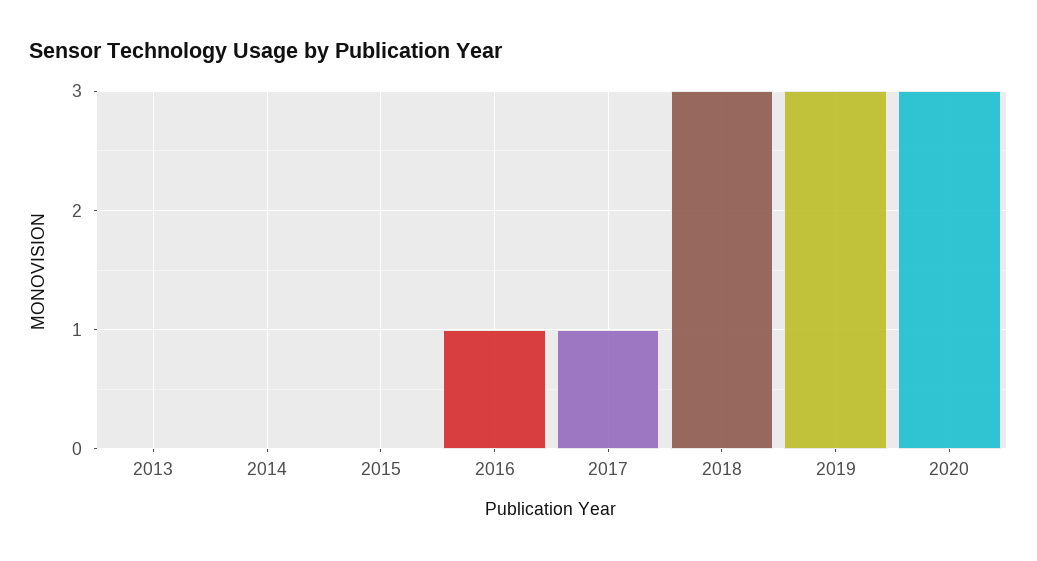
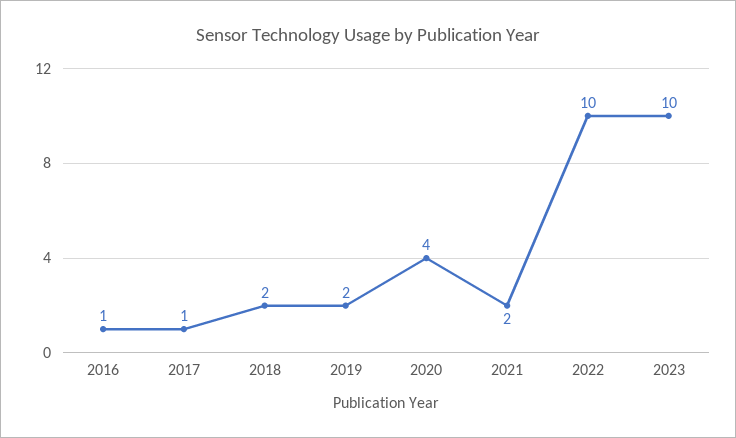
2013: 0 -> none
2014: 0 -> none
2015: 0 -> none
2018: 3 -> 2
2019: 3 -> 2
2020: 3 -> 4
2021: none -> 2
2022: none -> 10
2023: none -> 10

